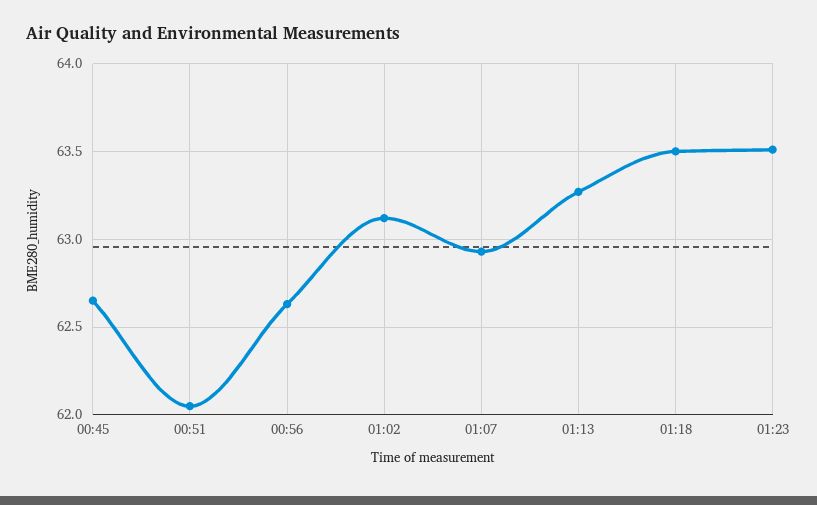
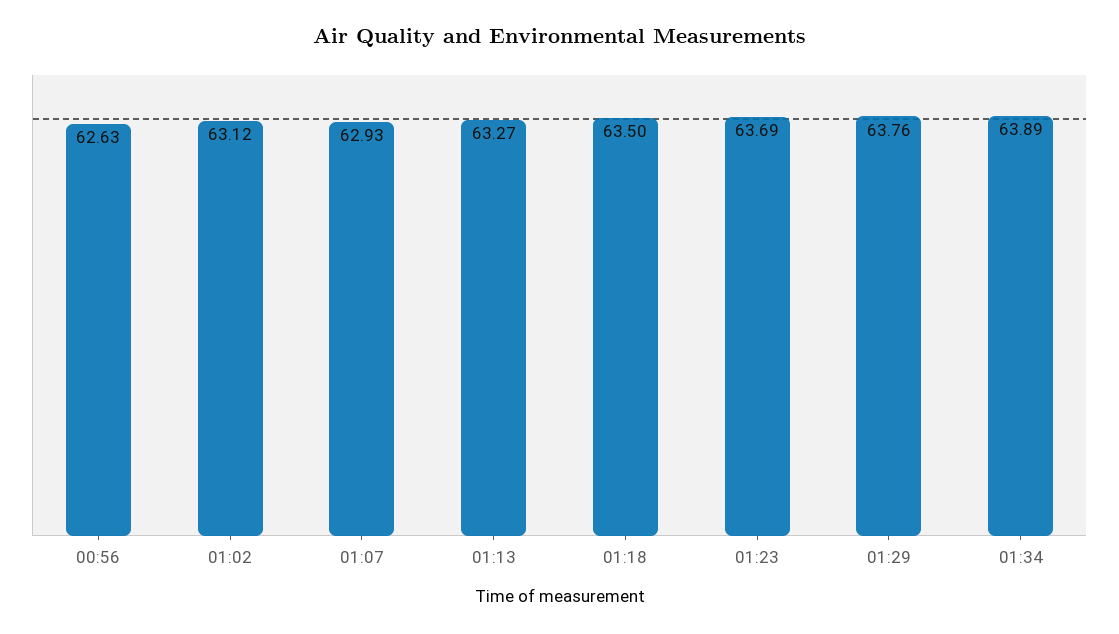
00:45: 62.65 -> none
00:51: 62.05 -> none
01:23: 63.5 -> 63.69
01:29: none -> 63.76
01:34: none -> 63.89

